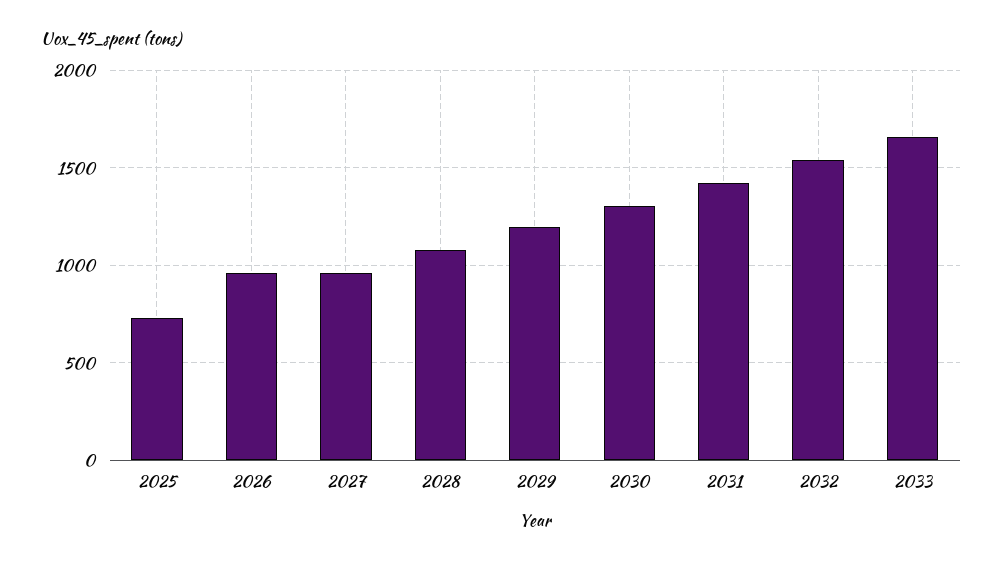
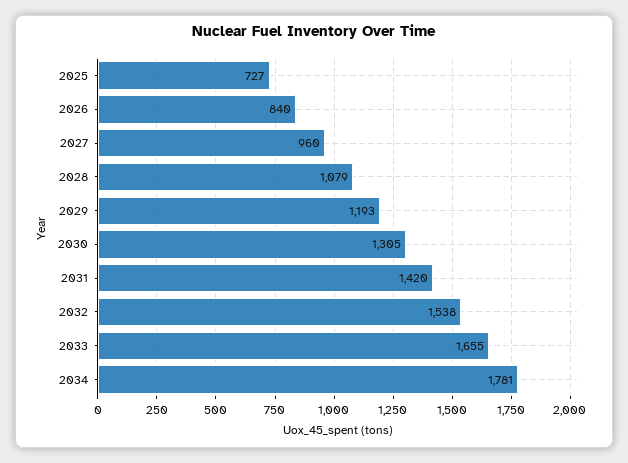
2026: 950 -> 840
2034: none -> 1781

